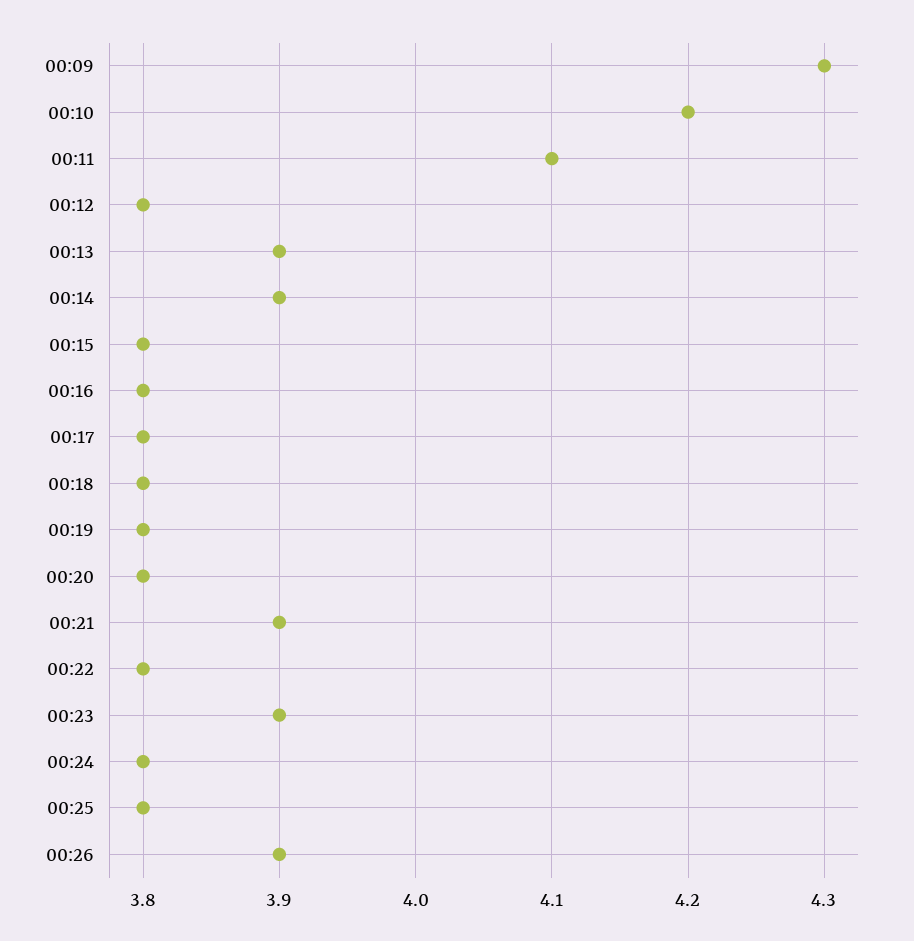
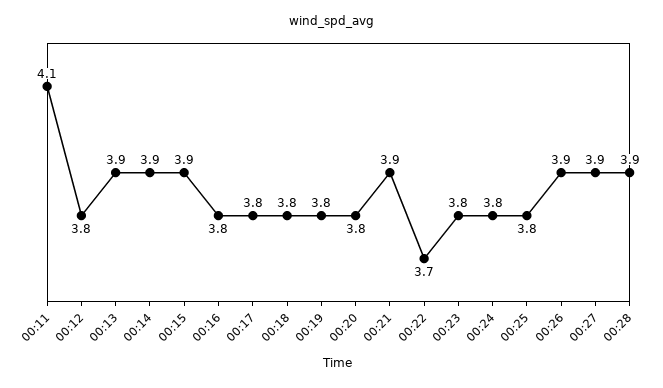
00:09: 4.3 -> none
00:10: 4.2 -> none
00:15: 3.8 -> 3.9
00:22: 3.8 -> 3.7
00:23: 3.9 -> 3.8
00:27: none -> 3.9
00:28: none -> 3.9

